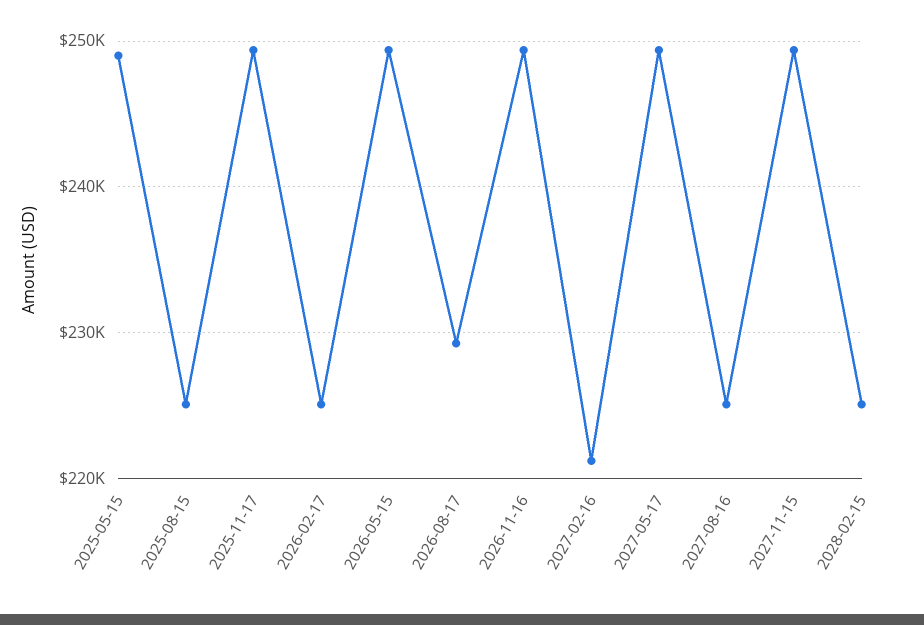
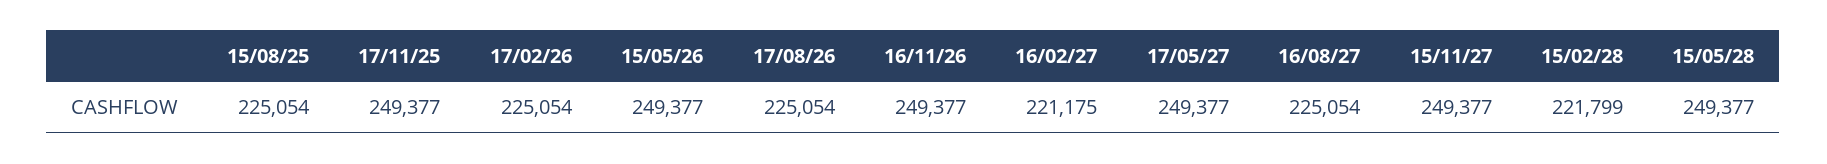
2025-05-15: 249000 -> none
2026-08-17: 229000 -> 225054
2028-02-15: 225000 -> 221799
15/05/28: none -> 249377

